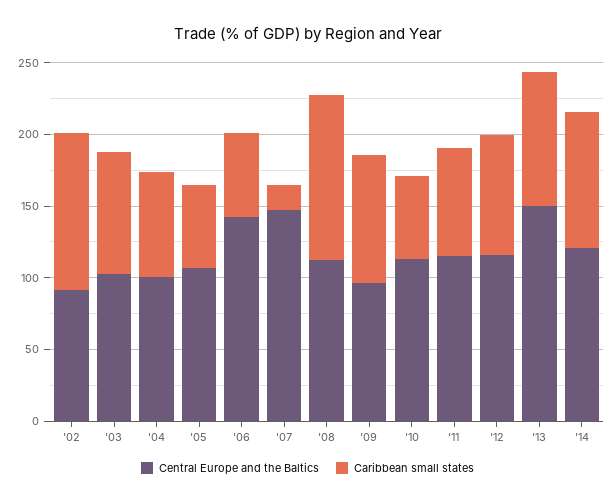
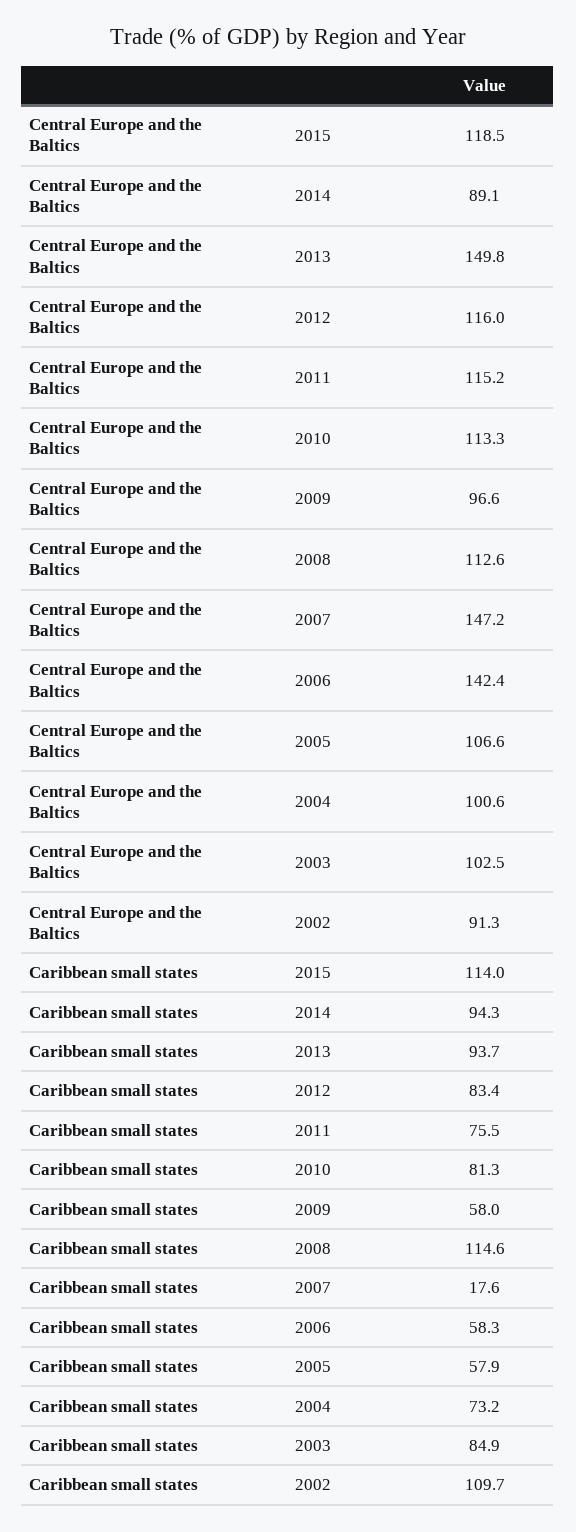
Caribbean small states, '09: 90 -> 58
Caribbean small states, '10: 60 -> 81.3
Central Europe and the Baltics, '14: 120 -> 89.1
Central Europe and the Baltics, 2015: none -> 118.5
Caribbean small states, 2015: none -> 114

